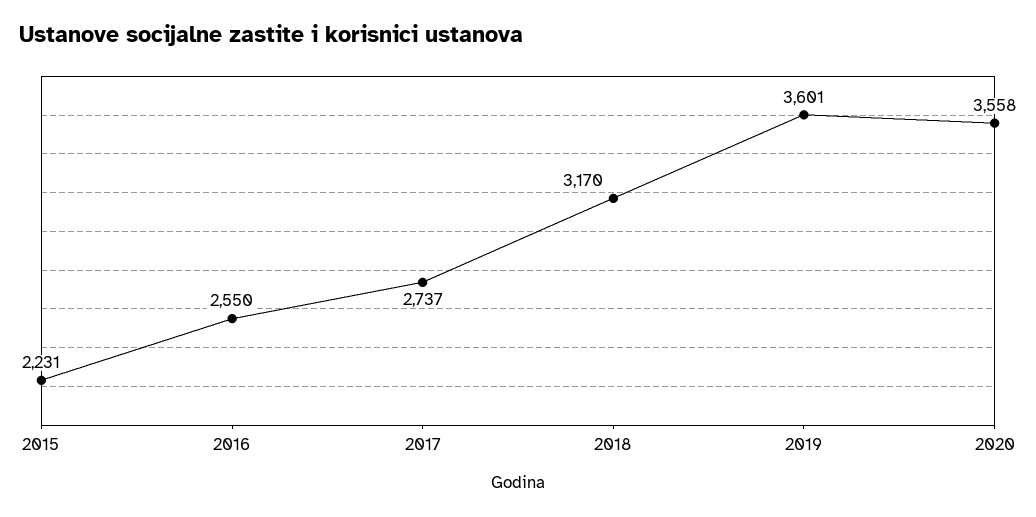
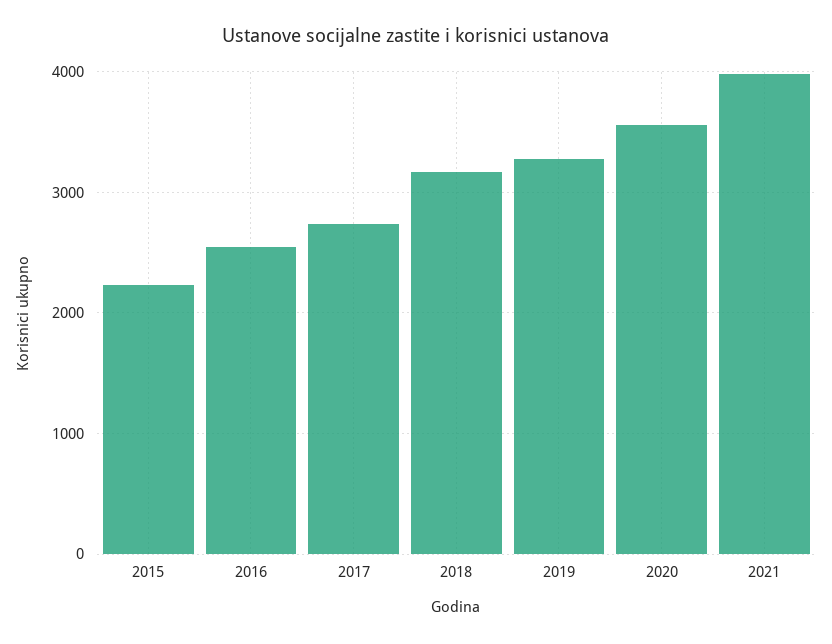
2019: 3601 -> 3300
2021: none -> 4000

